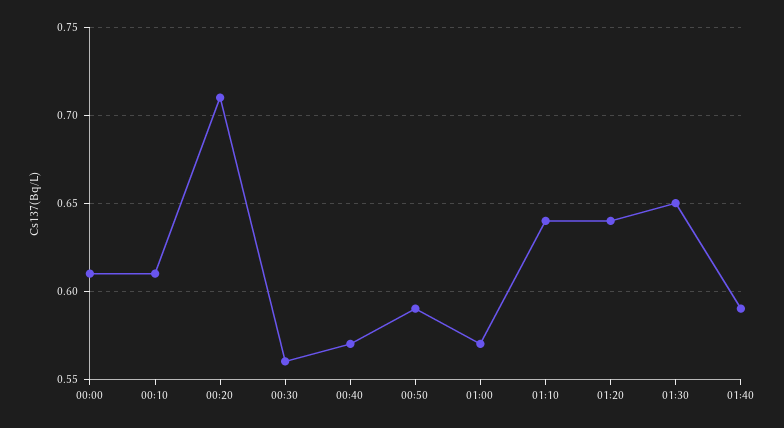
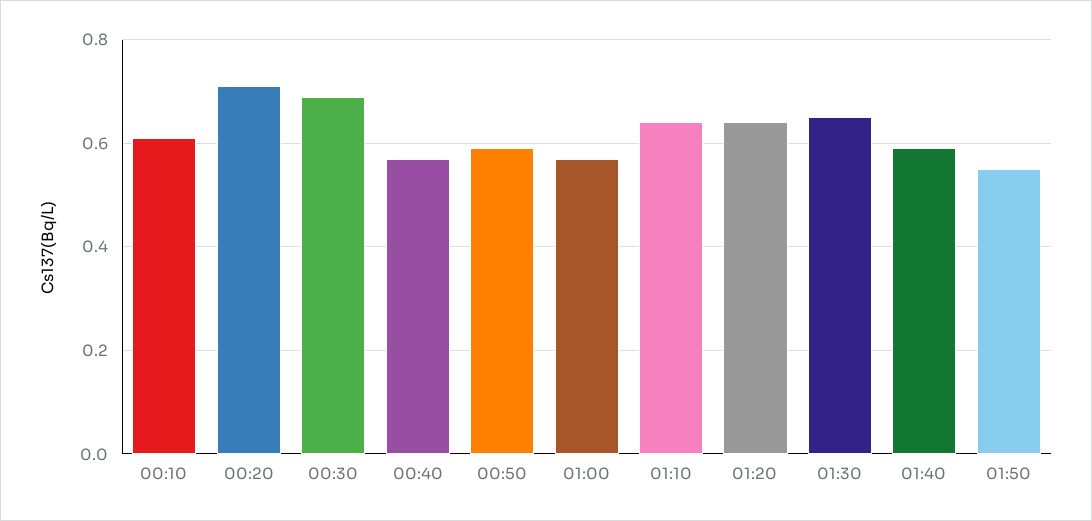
00:00: 0.61 -> none
00:30: 0.56 -> 0.7
01:50: none -> 0.55

